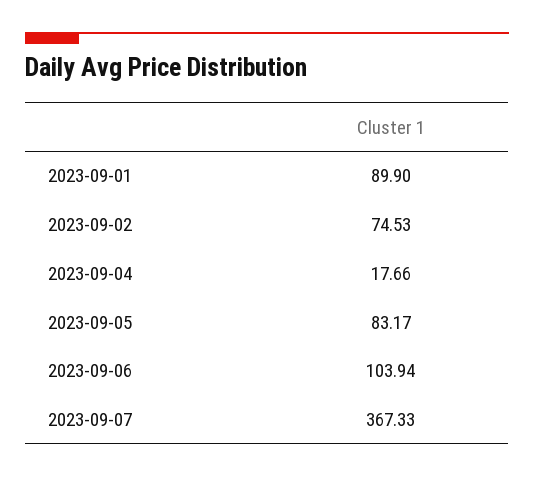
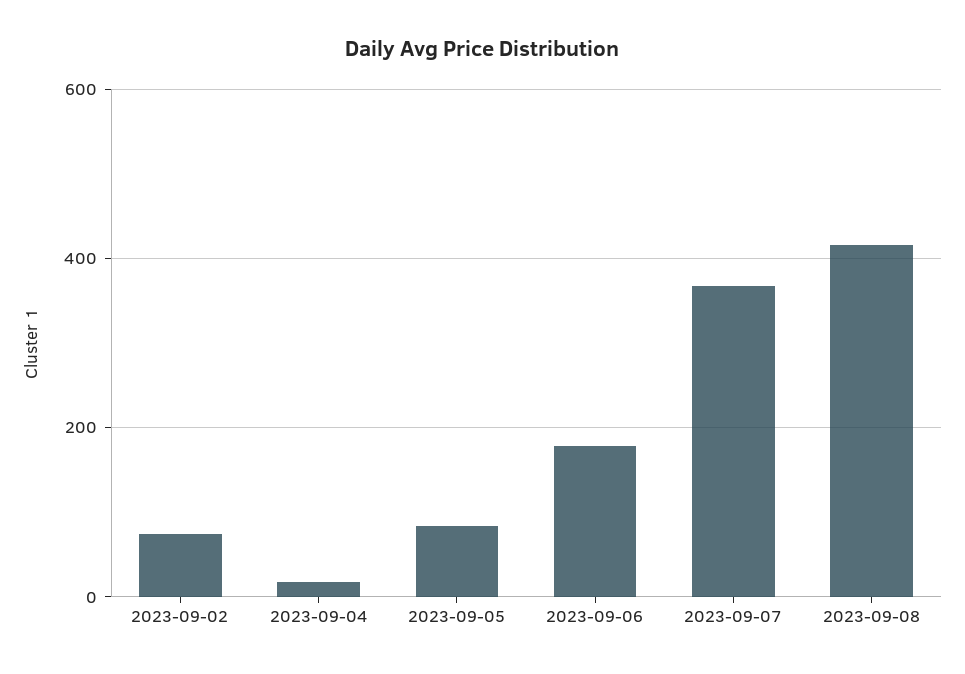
2023-09-01: 89.9 -> none
2023-09-06: 103.94 -> 180
2023-09-08: none -> 420

